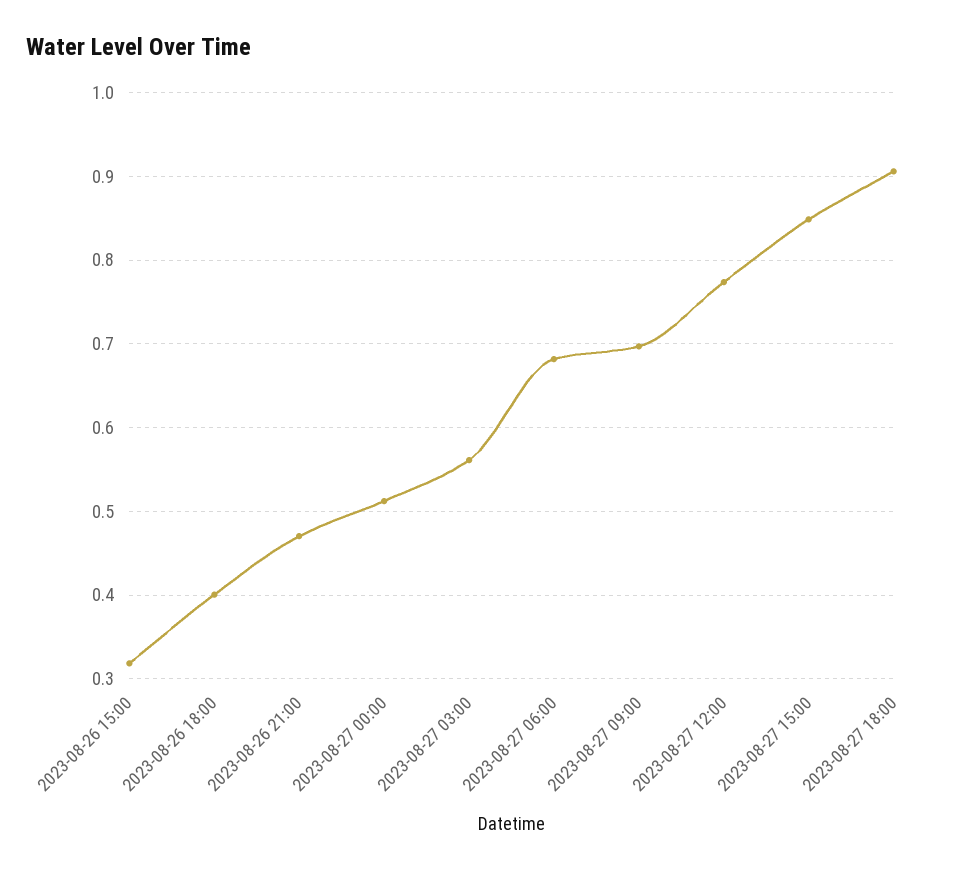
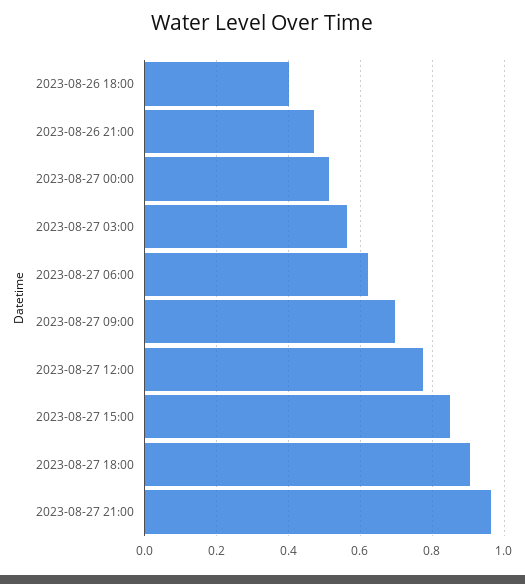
2023-08-26 15:00: 0.32 -> none
2023-08-27 06:00: 0.68 -> 0.62
2023-08-27 21:00: none -> 0.96

